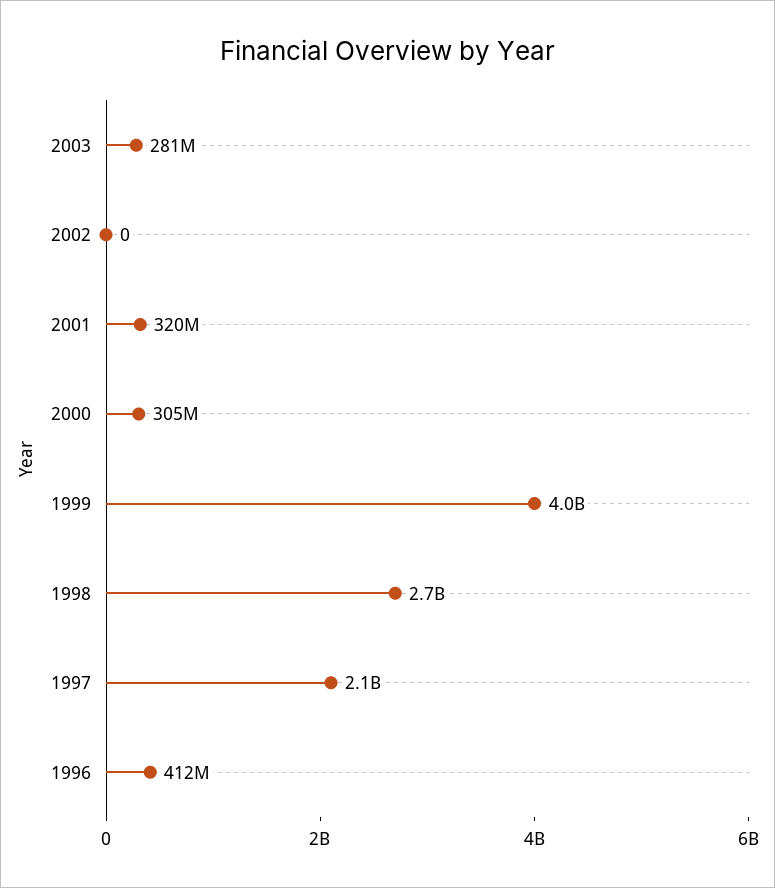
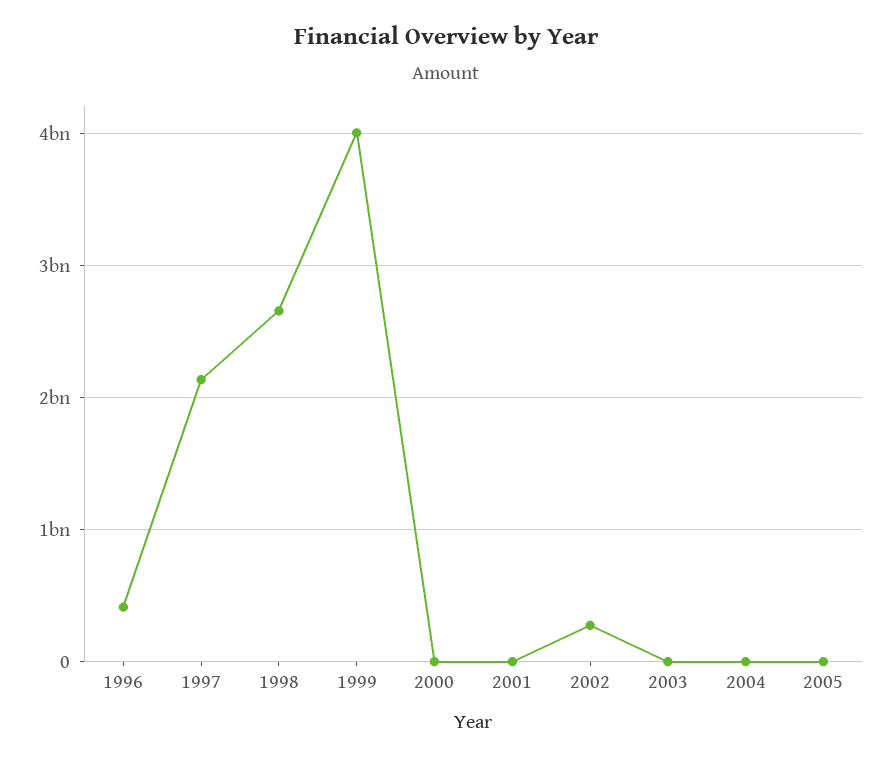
2003: 281000000 -> 0
2002: 0 -> 300000000
2001: 320000000 -> 0
2000: 305000000 -> 0
2004: none -> 0
2005: none -> 0

